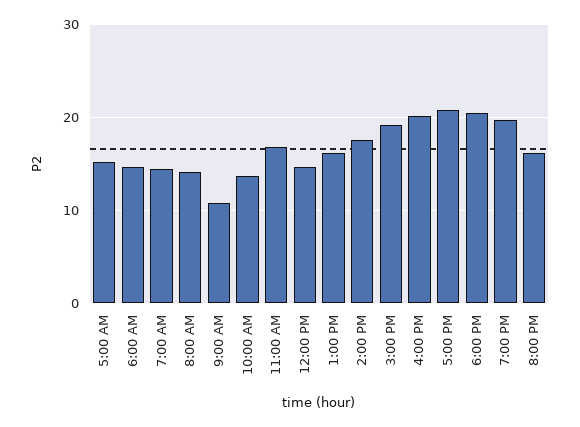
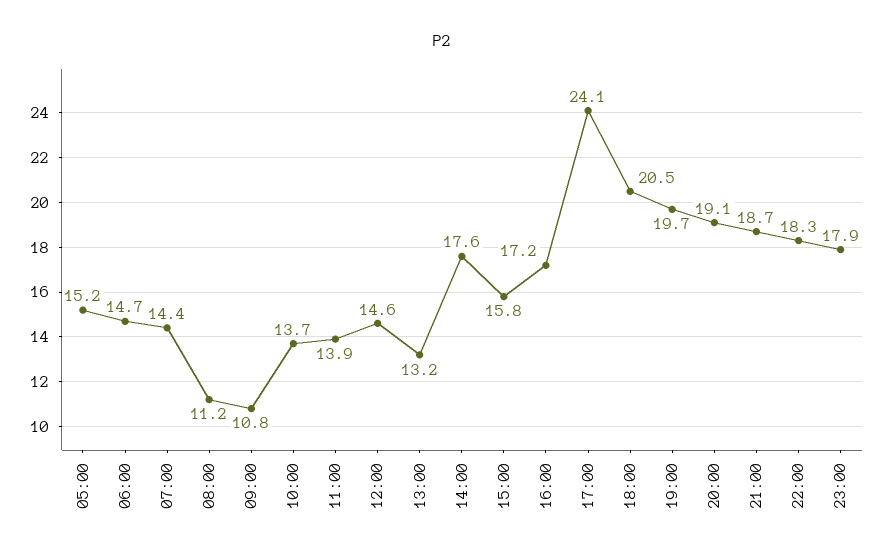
8:00 AM: 14 -> 11.2
11:00 AM: 17 -> 13.9
1:00 PM: 16 -> 13.2
3:00 PM: 19 -> 15.8
4:00 PM: 20 -> 17.2
5:00 PM: 21 -> 24.1
8:00 PM: 16 -> 19.1
21:00: none -> 18.7
22:00: none -> 18.3
23:00: none -> 17.9

